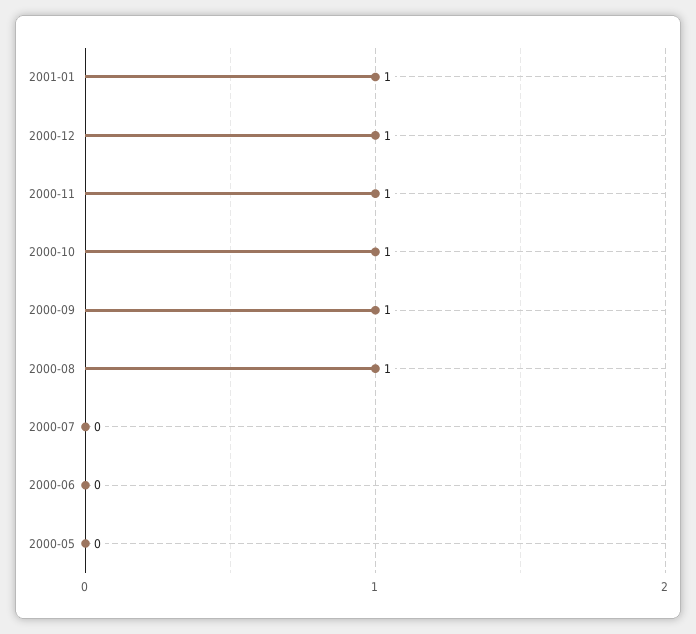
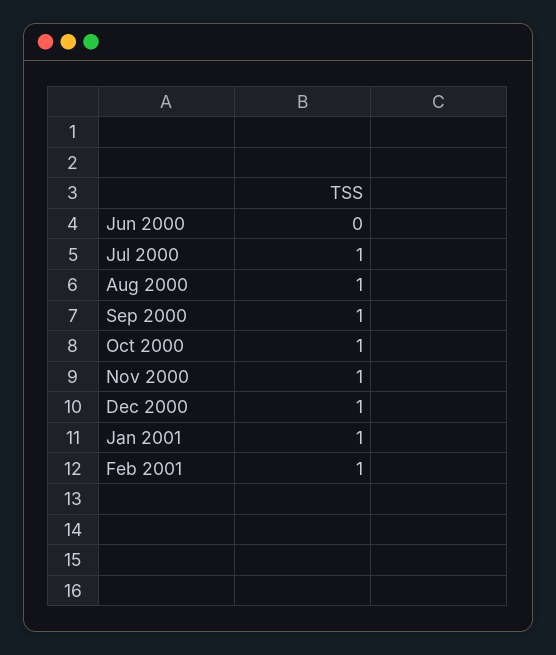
2000-07: 0 -> 1
2000-05: 0 -> none
Feb 2001: none -> 1

